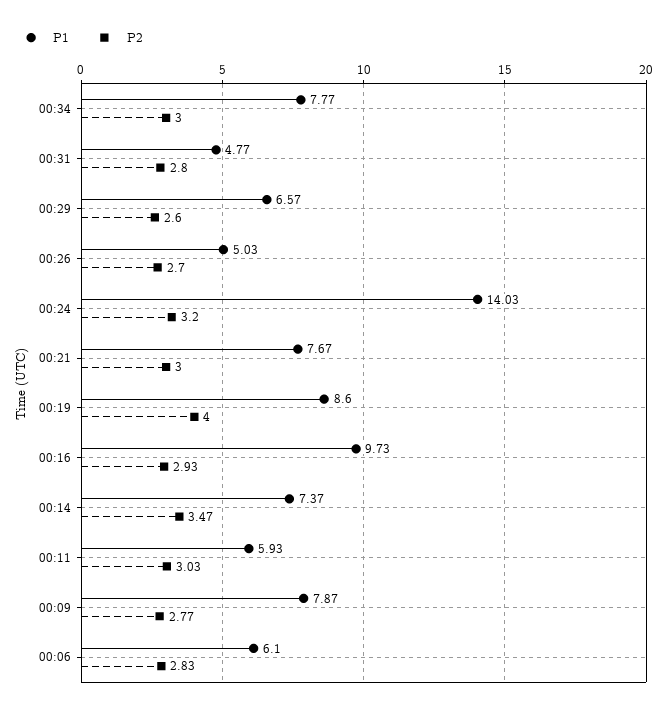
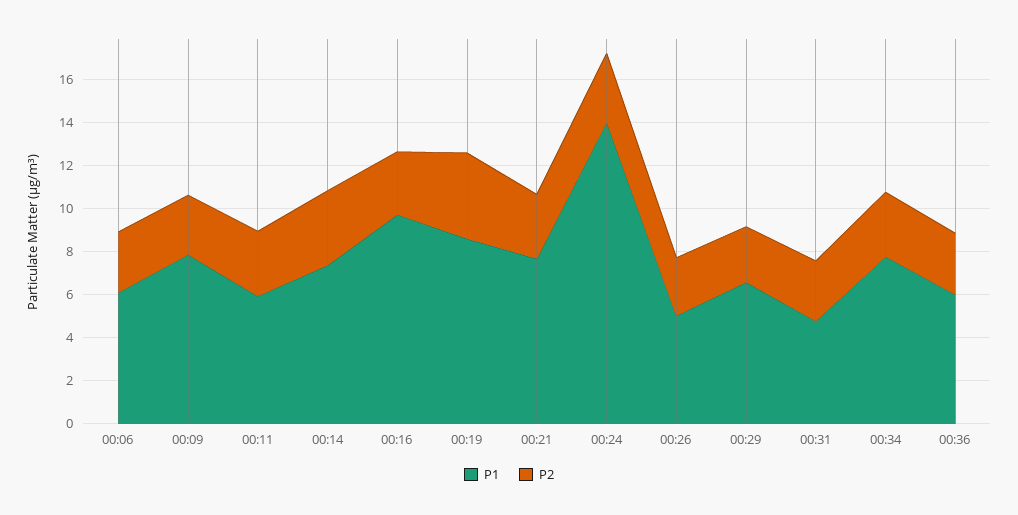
P1, 00:36: none -> 6
P2, 00:36: none -> 3

